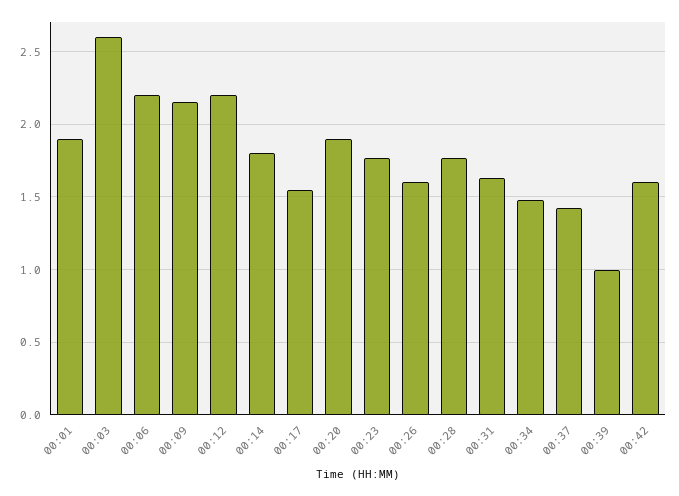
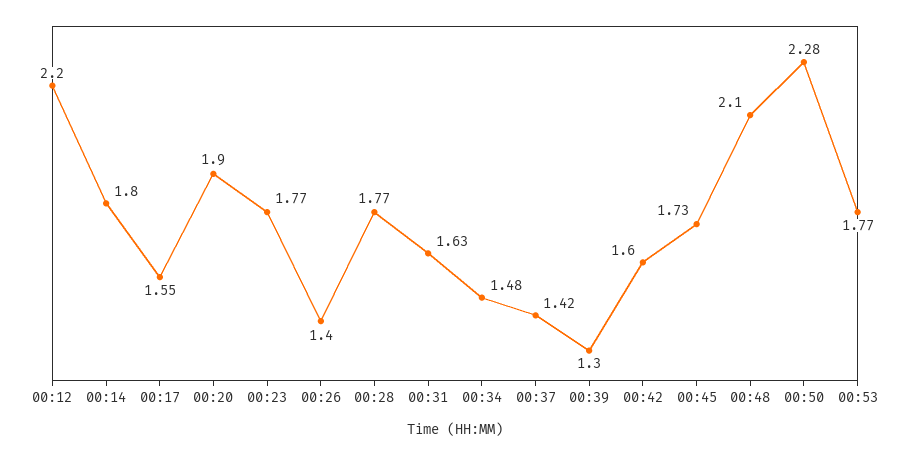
00:01: 1.9 -> none
00:03: 2.6 -> none
00:06: 2.2 -> none
00:09: 2.15 -> none
00:26: 1.6 -> 1.4
00:39: 1 -> 1.3
00:45: none -> 1.73
00:48: none -> 2.1
00:50: none -> 2.28
00:53: none -> 1.77

